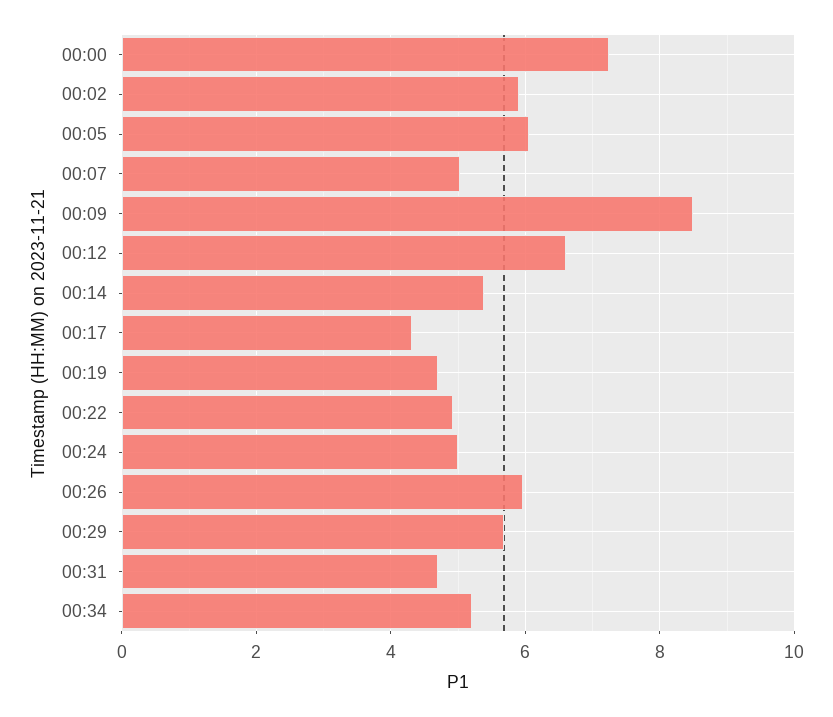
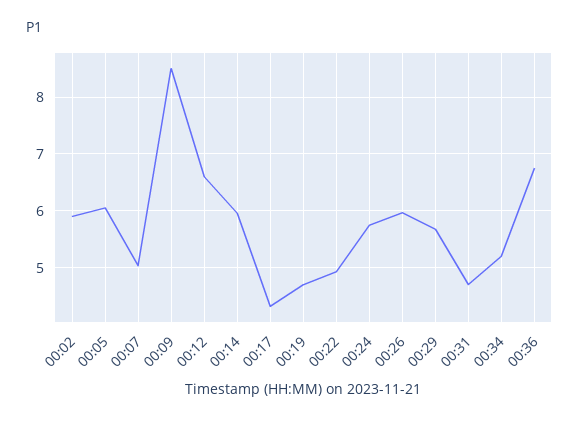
00:00: 7.2 -> none
00:14: 5.4 -> 6
00:24: 5 -> 5.8
00:36: none -> 6.8

